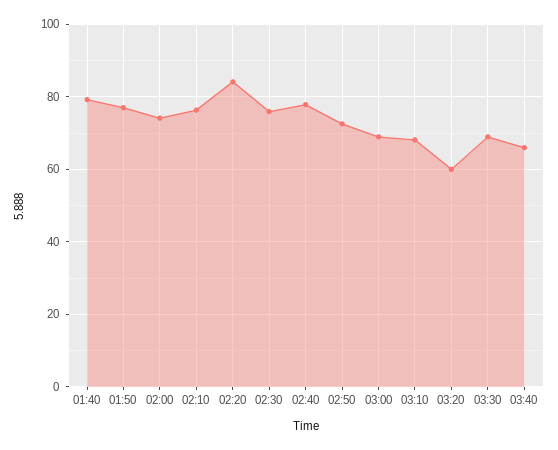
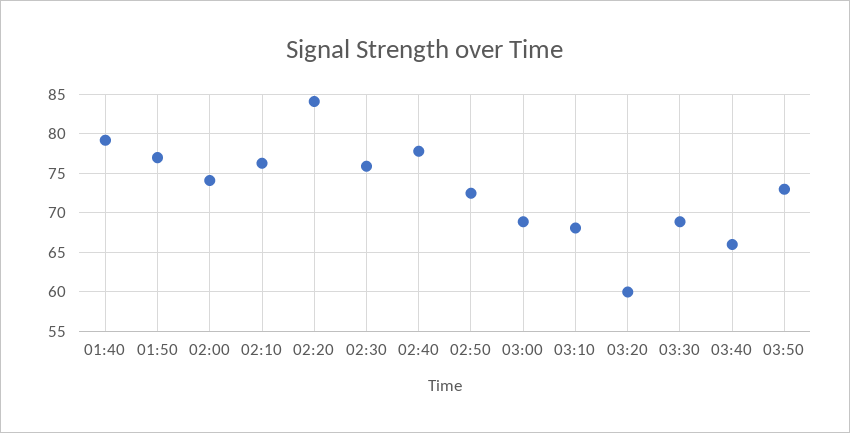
03:50: none -> 73

